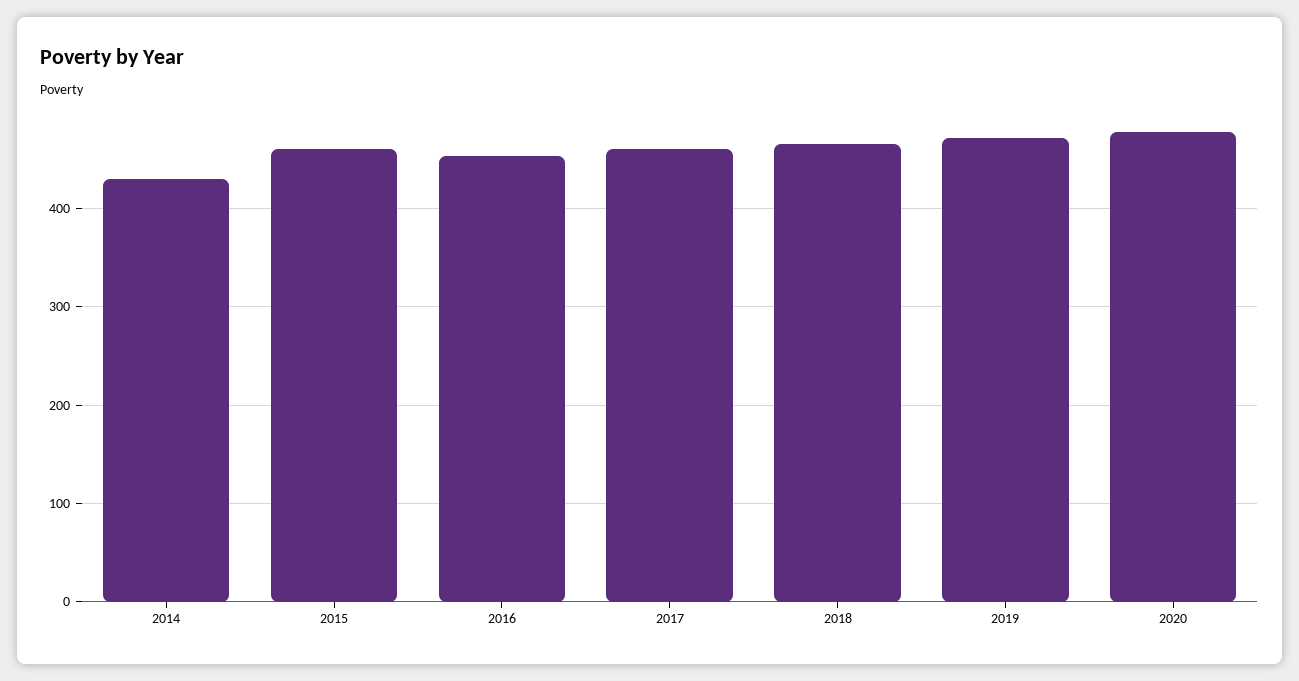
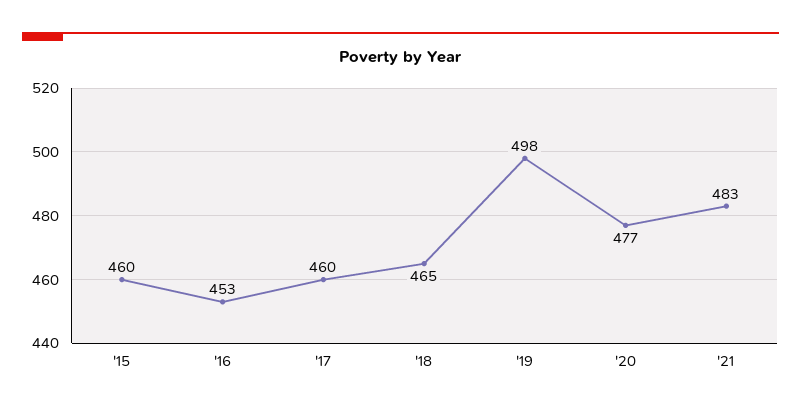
2014: 430 -> none
2019: 470 -> 498
'21: none -> 483

